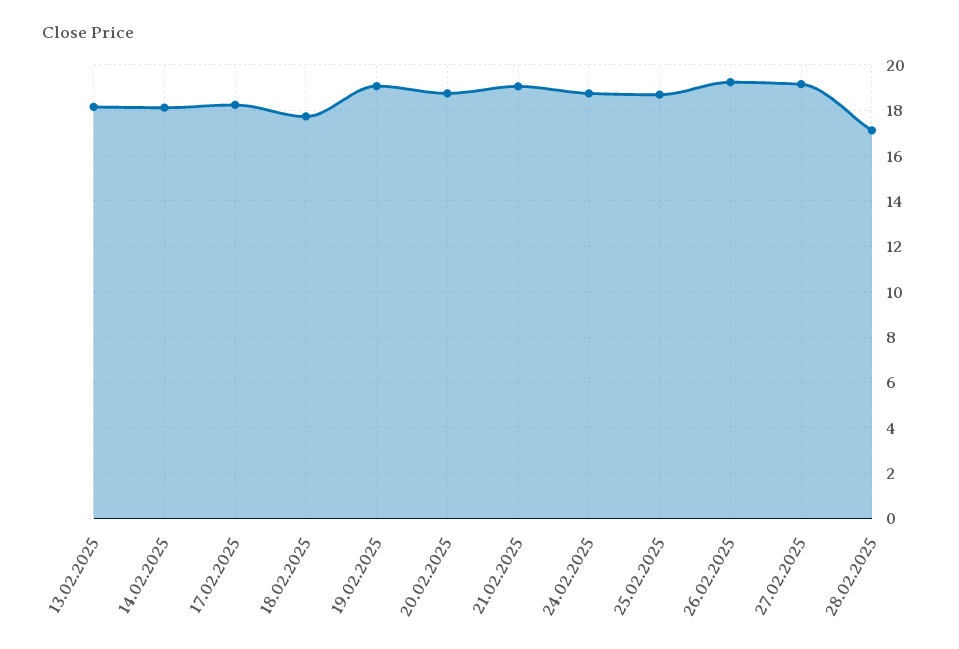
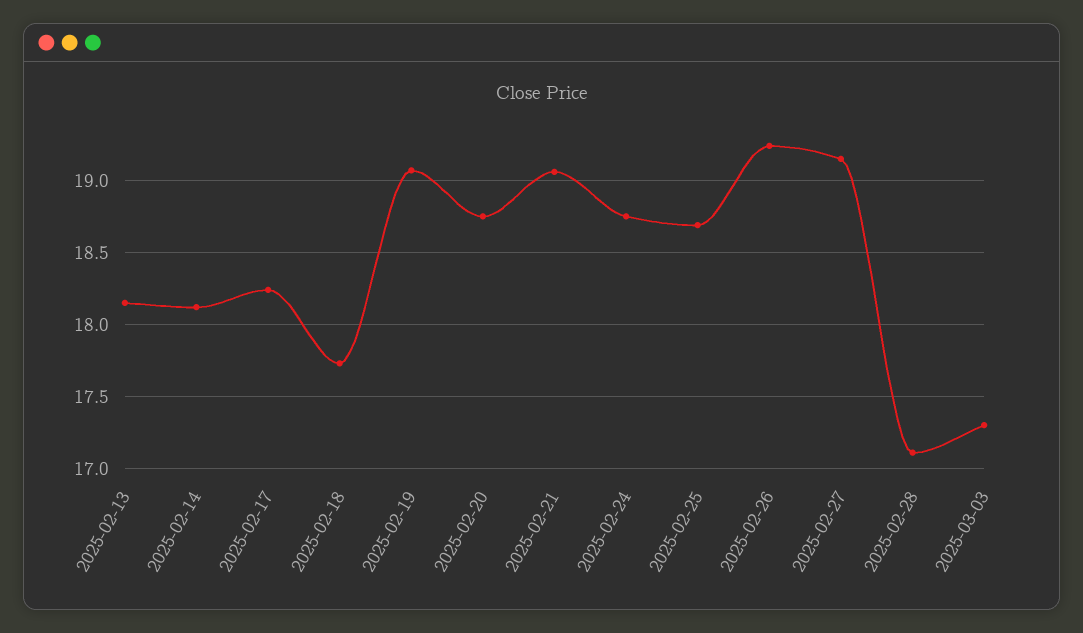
2025-03-03: none -> 17.3

